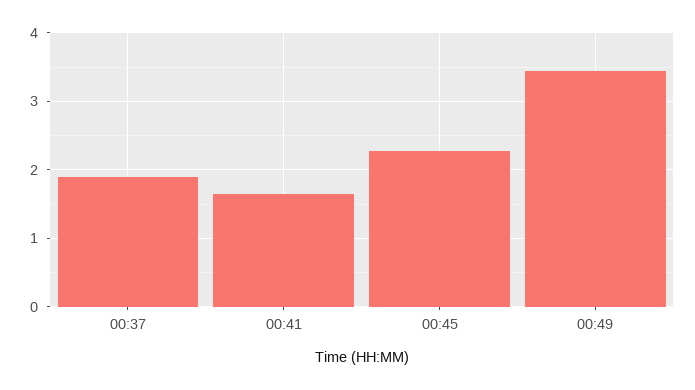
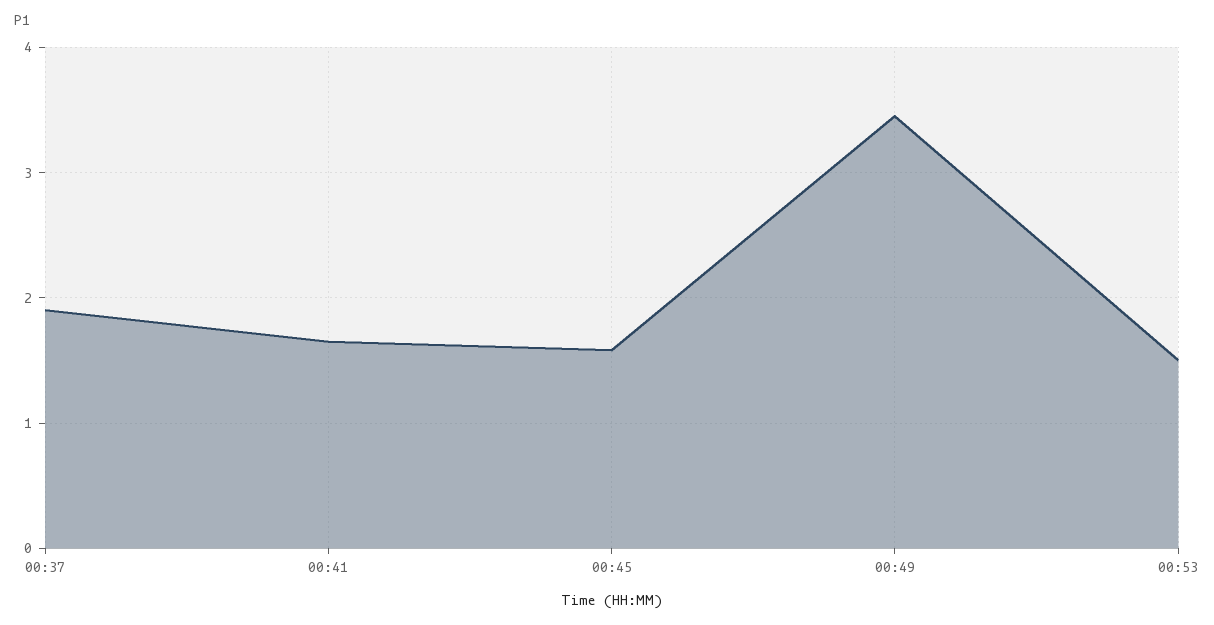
00:45: 2.3 -> 1.6
00:53: none -> 1.5

